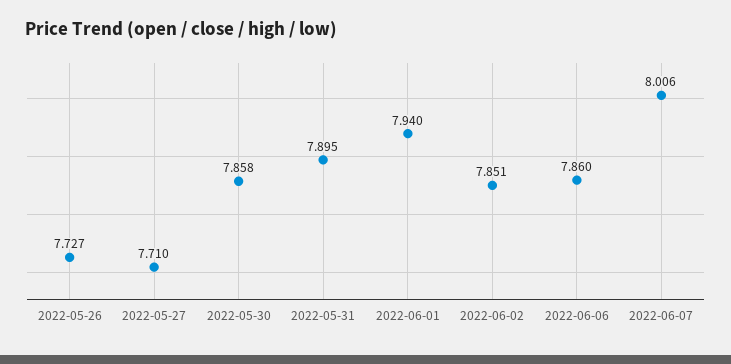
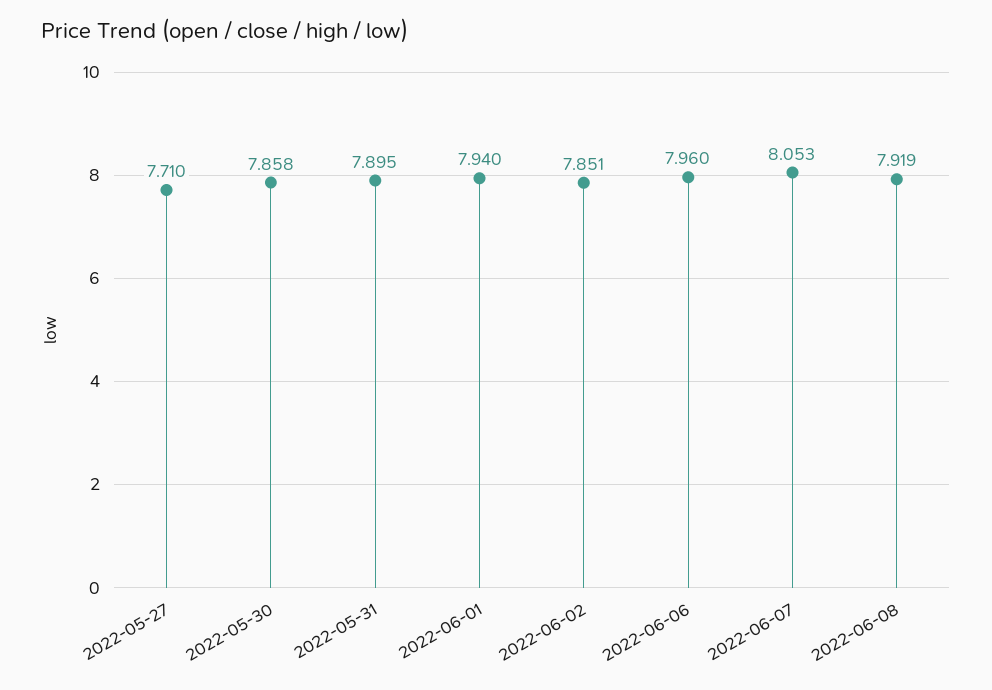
2022-05-26: 7.727 -> none
2022-06-06: 7.86 -> 7.96
2022-06-07: 8.006 -> 8.053
2022-06-08: none -> 7.919

